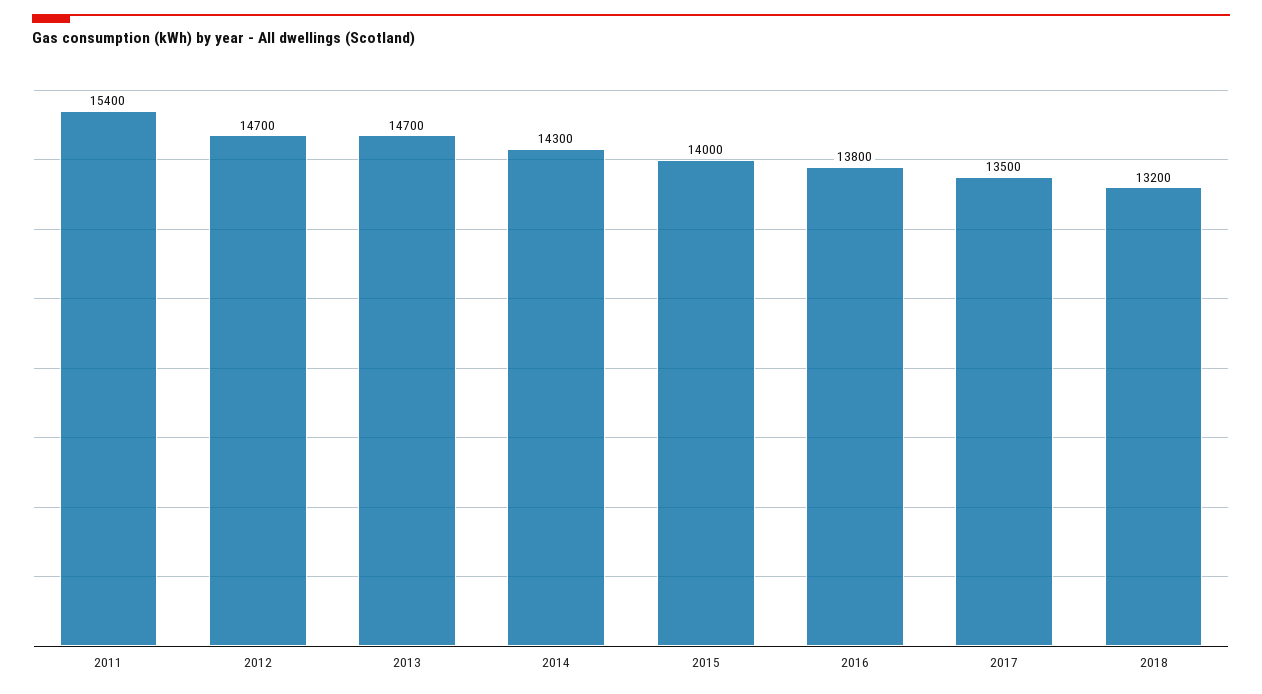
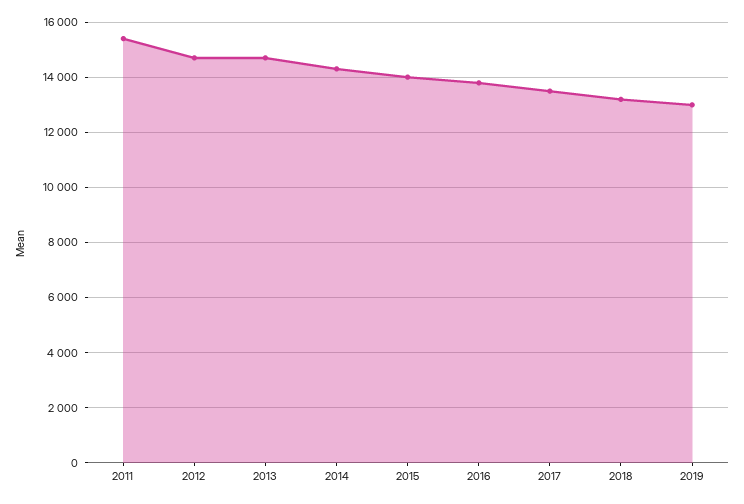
2019: none -> 13000

